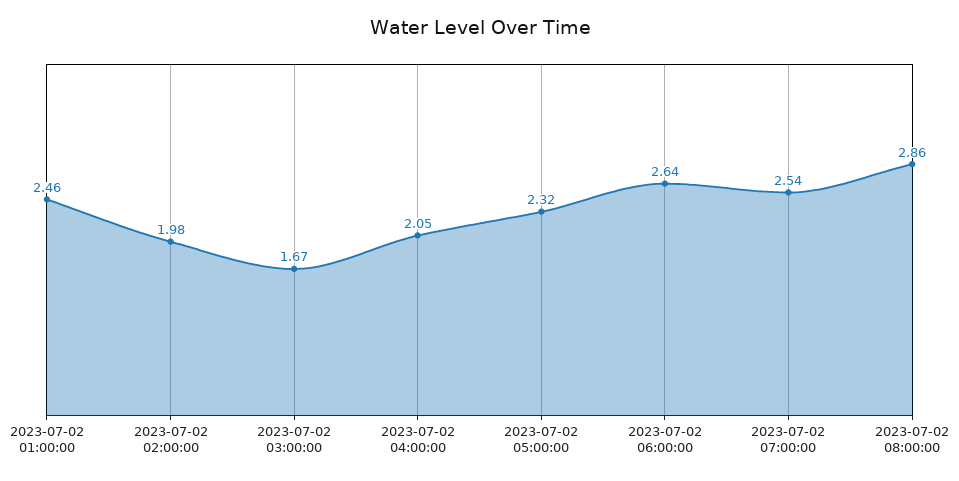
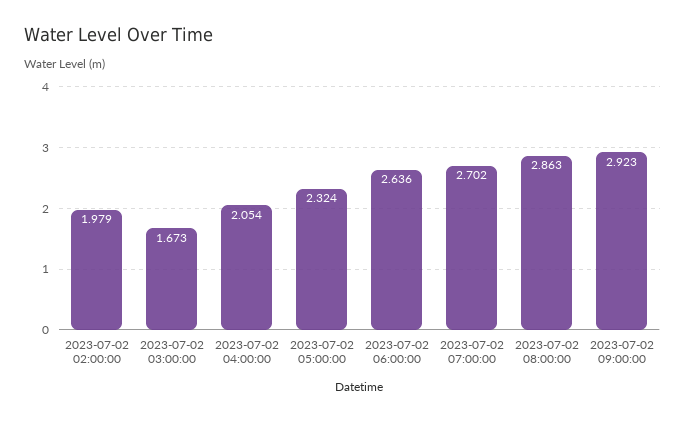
2023-07-02 01:00:00: 2.46 -> none
2023-07-02 07:00:00: 2.54 -> 2.702
2023-07-02 09:00:00: none -> 2.923

